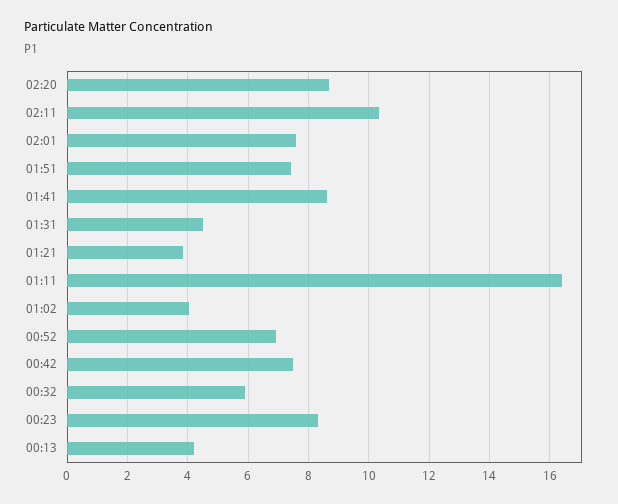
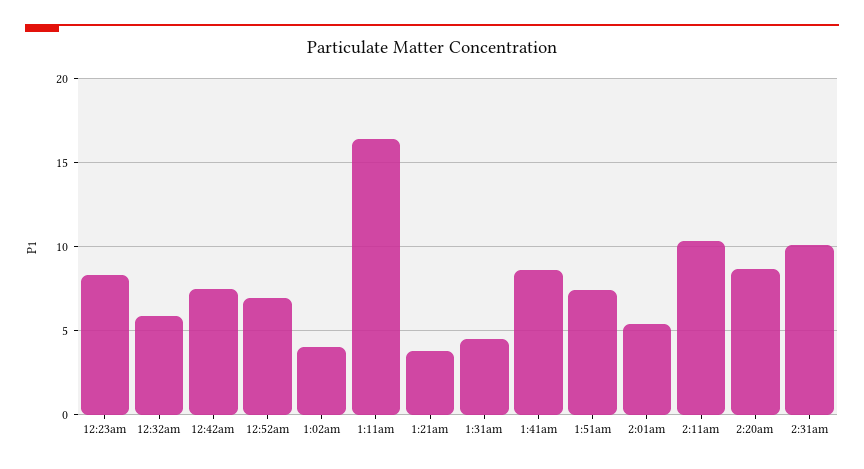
02:01: 7.6 -> 5.5
00:13: 4.2 -> none
2:31am: none -> 10

